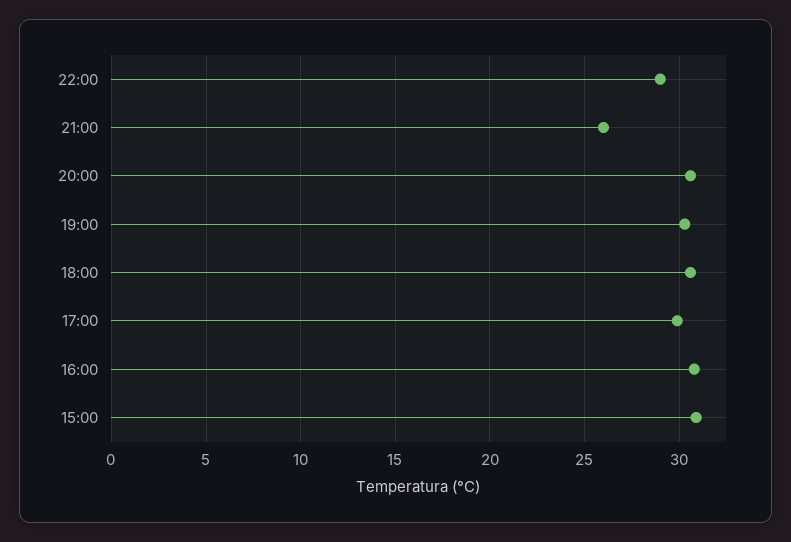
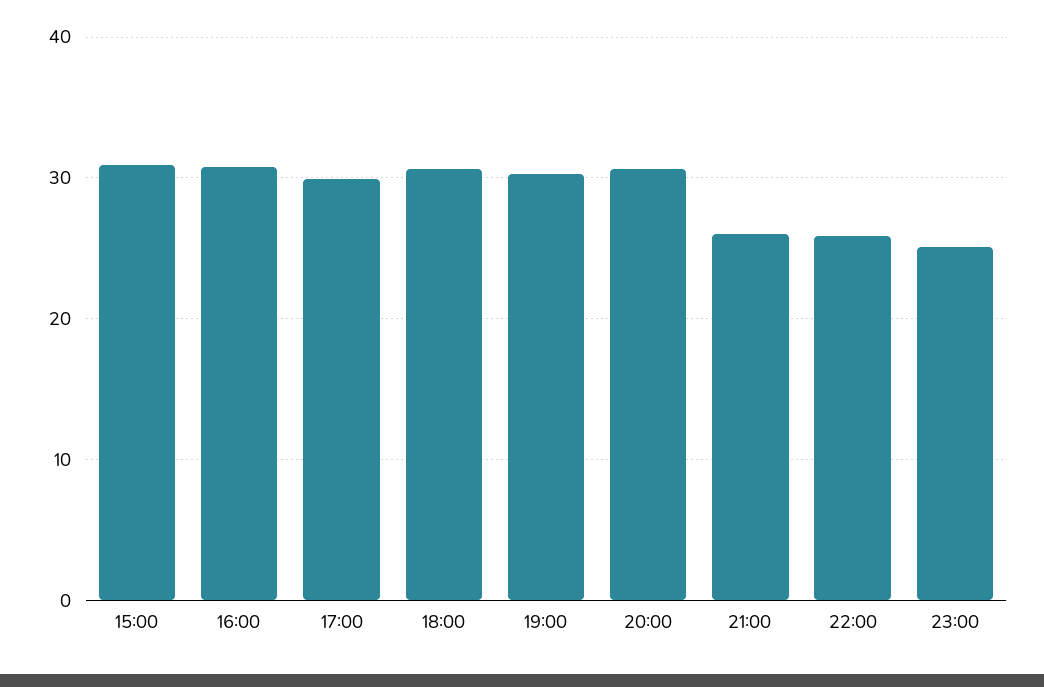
22:00: 29 -> 26
23:00: none -> 25

